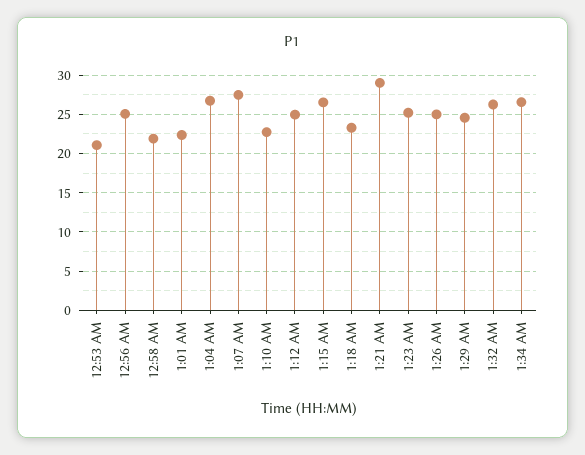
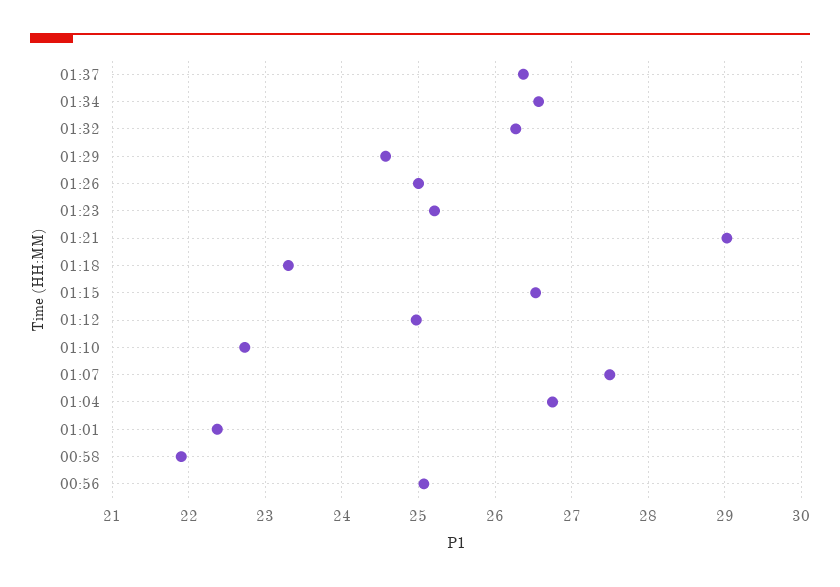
12:53 AM: 21 -> none
01:37: none -> 26.4

